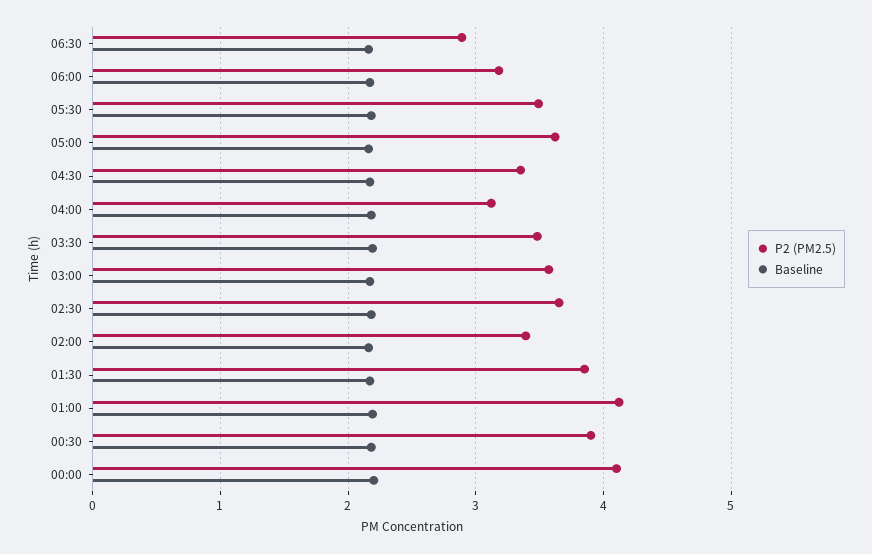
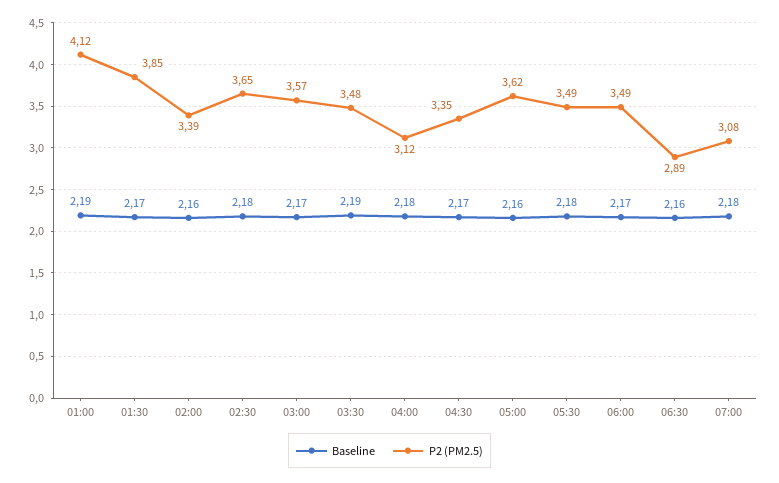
P2 (PM2.5), 06:00: 3.2 -> 3.49
P2 (PM2.5), 00:30: 3.9 -> none
Baseline, 00:30: 2.2 -> none
P2 (PM2.5), 00:00: 4.1 -> none
Baseline, 00:00: 2.2 -> none
Baseline, 07:00: none -> 2.18
P2 (PM2.5), 07:00: none -> 3.08

